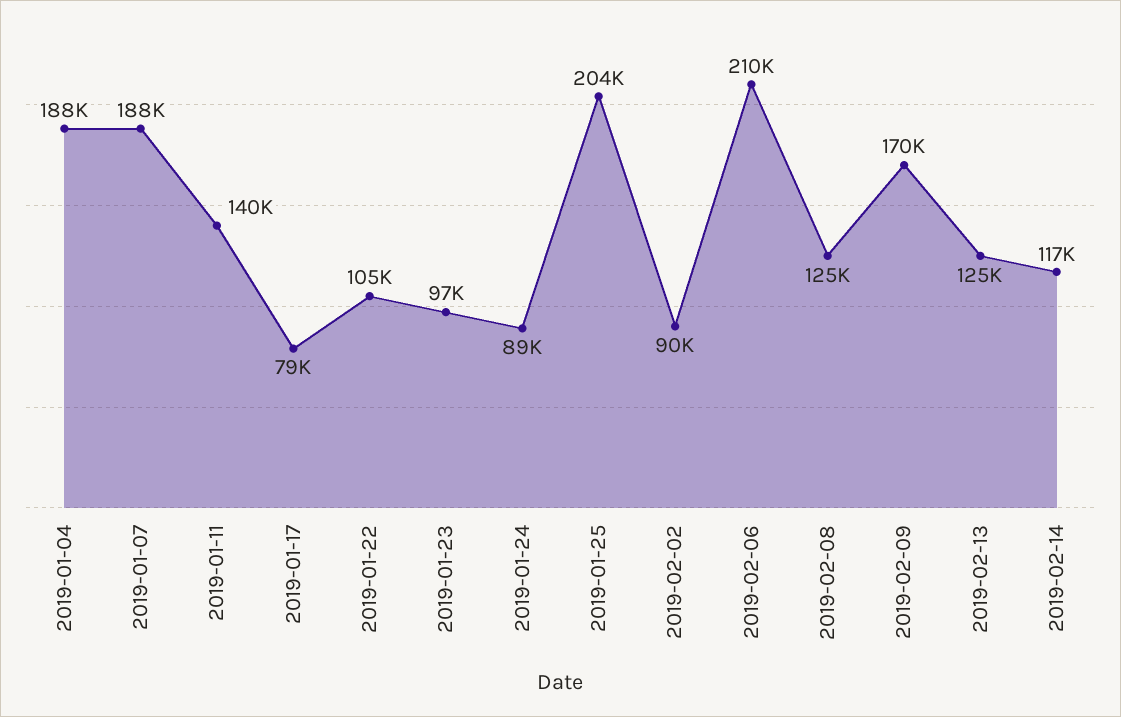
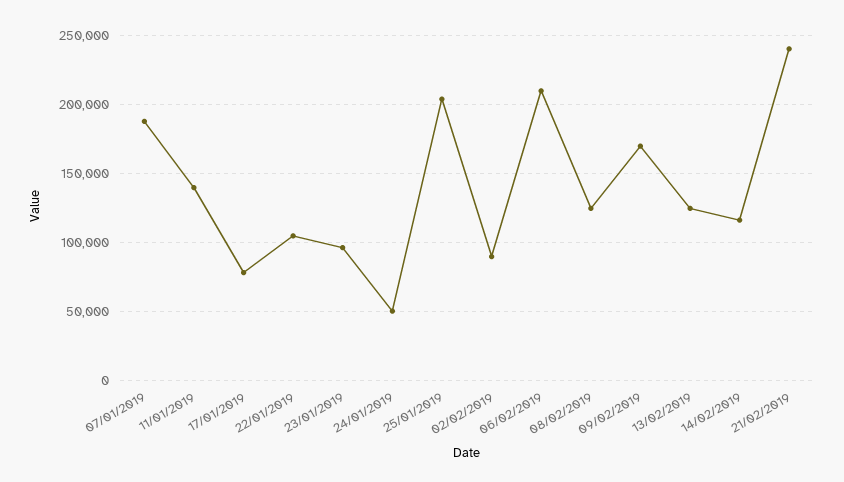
2019-01-04: 188000 -> none
2019-01-24: 89000 -> 50000
21/02/2019: none -> 240000

